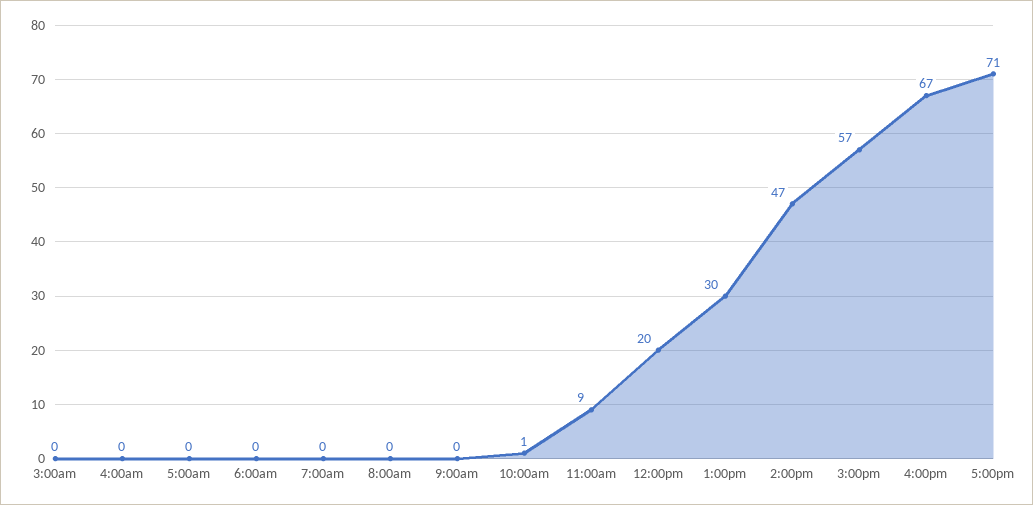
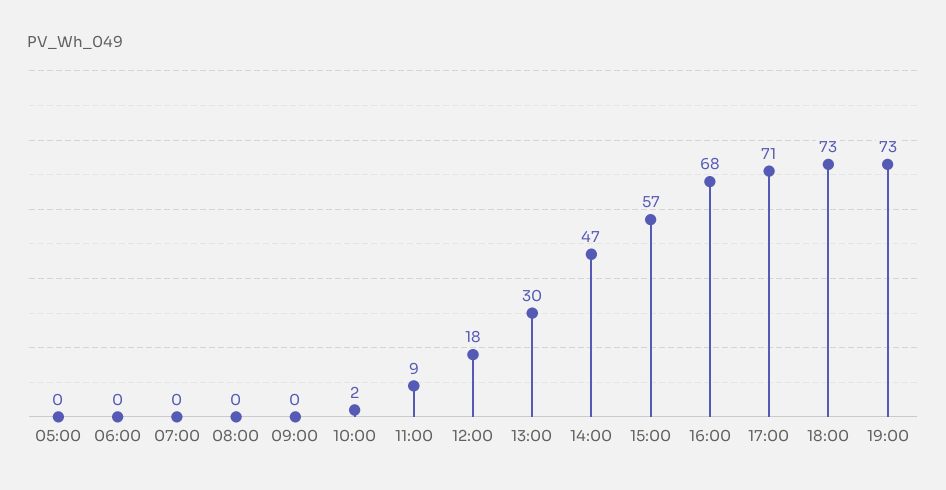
3:00am: 0 -> none
4:00am: 0 -> none
10:00am: 1 -> 2
12:00pm: 20 -> 18
4:00pm: 67 -> 68
18:00: none -> 73
19:00: none -> 73

